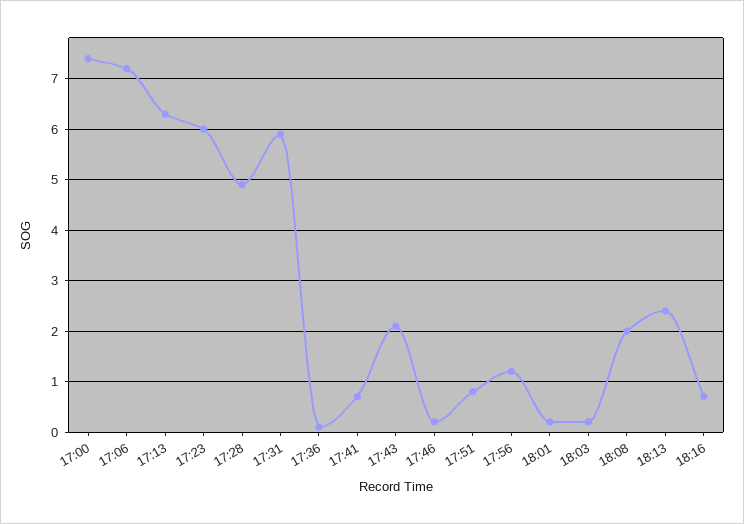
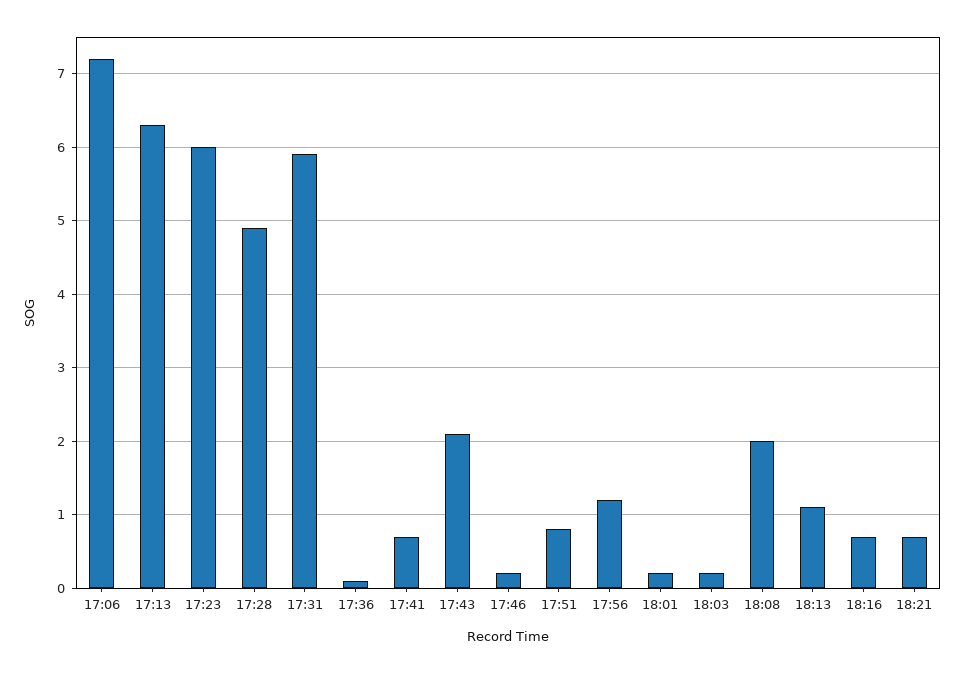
17:00: 7.5 -> none
18:13: 2.5 -> 1.1
18:21: none -> 0.7

